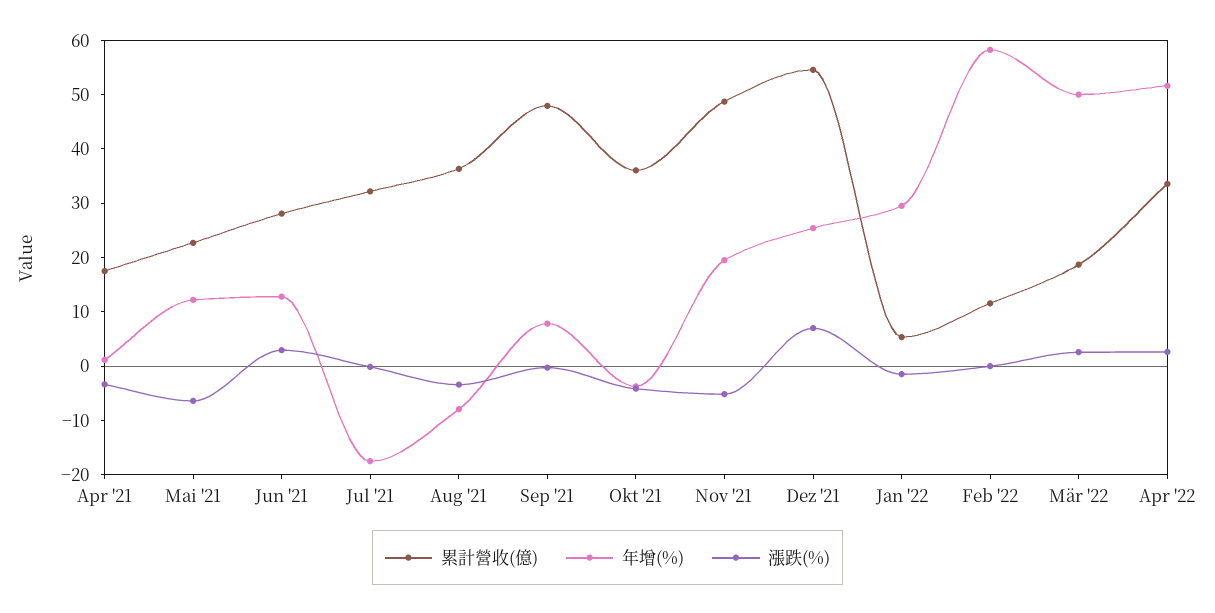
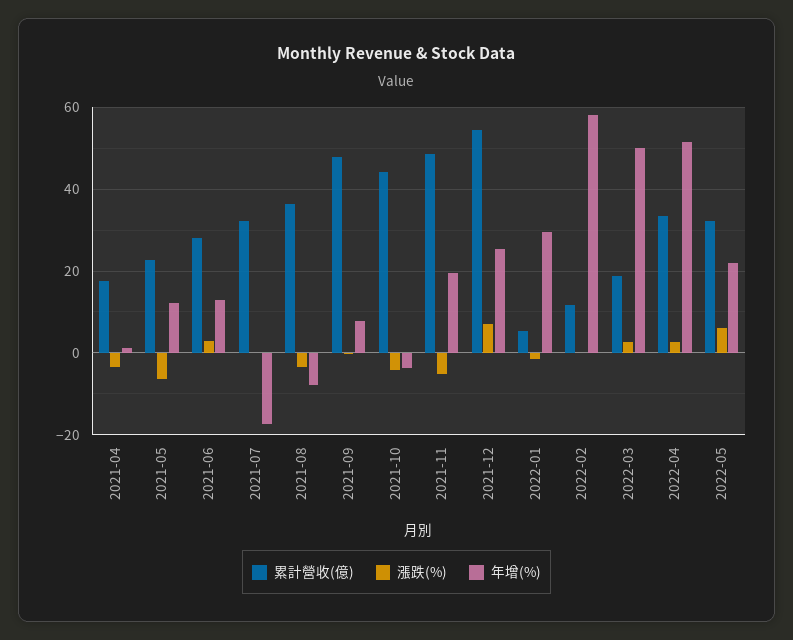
累計營收(億), Okt '21: 36 -> 44
累計營收(億), 2022-05: none -> 32
漲跌(%), 2022-05: none -> 6
年增(%), 2022-05: none -> 22

